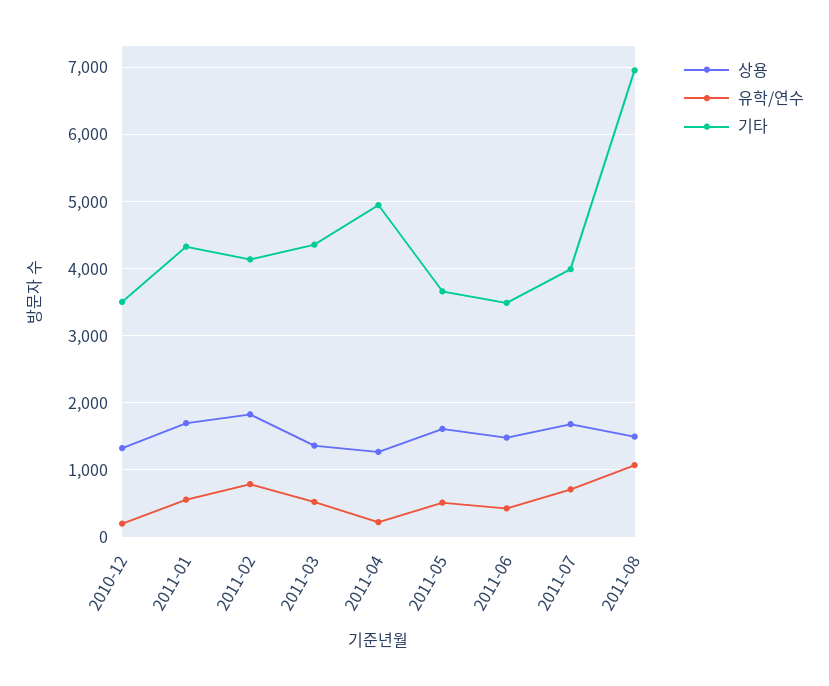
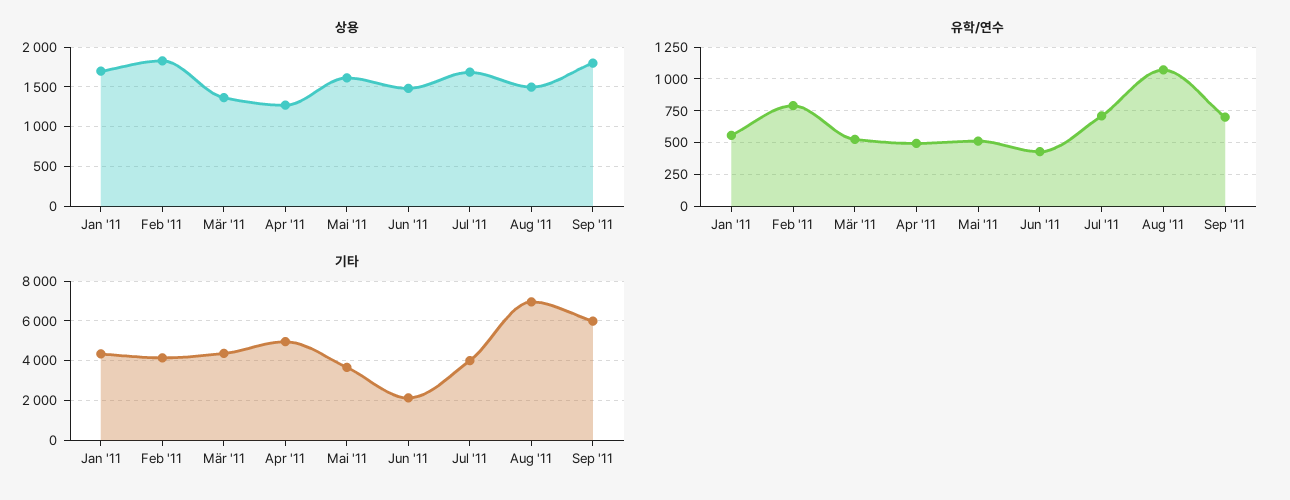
상용, 2010-12: 1300 -> none
유학/연수, 2010-12: 200 -> none
기타, 2010-12: 3500 -> none
유학/연수, 2011-04: 200 -> 500
기타, 2011-06: 3500 -> 2000
상용, Sep '11: none -> 1800
유학/연수, Sep '11: none -> 700
기타, Sep '11: none -> 6000

